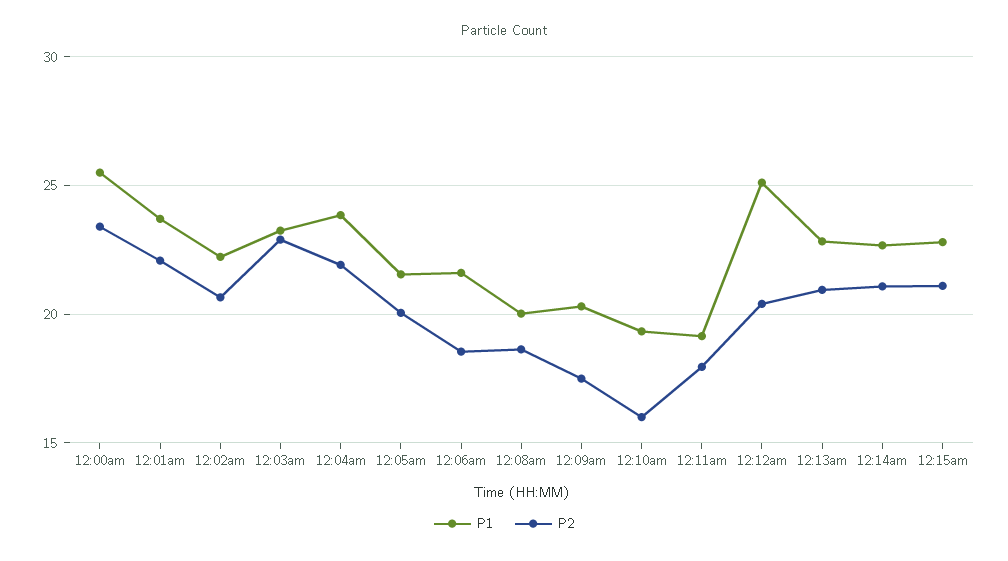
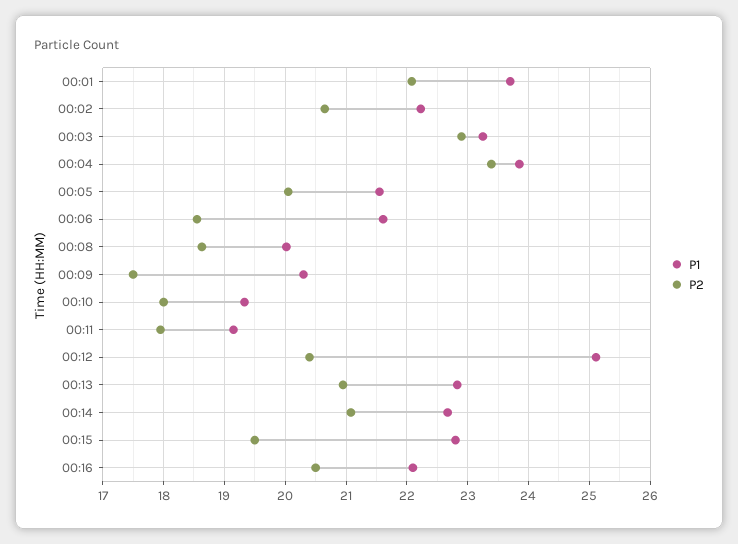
P1, 12:00am: 25.5 -> none
P2, 12:00am: 23.5 -> none
P2, 12:04am: 22 -> 23.4
P2, 12:10am: 16 -> 18
P2, 12:15am: 21 -> 19.5
P1, 00:16: none -> 22.1
P2, 00:16: none -> 20.5

